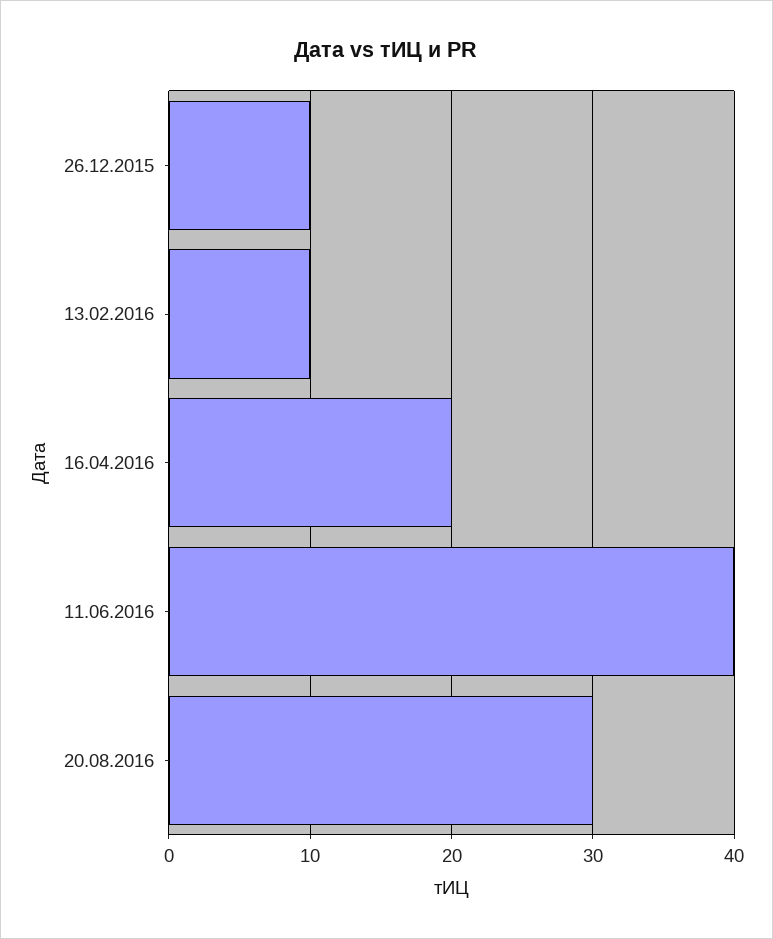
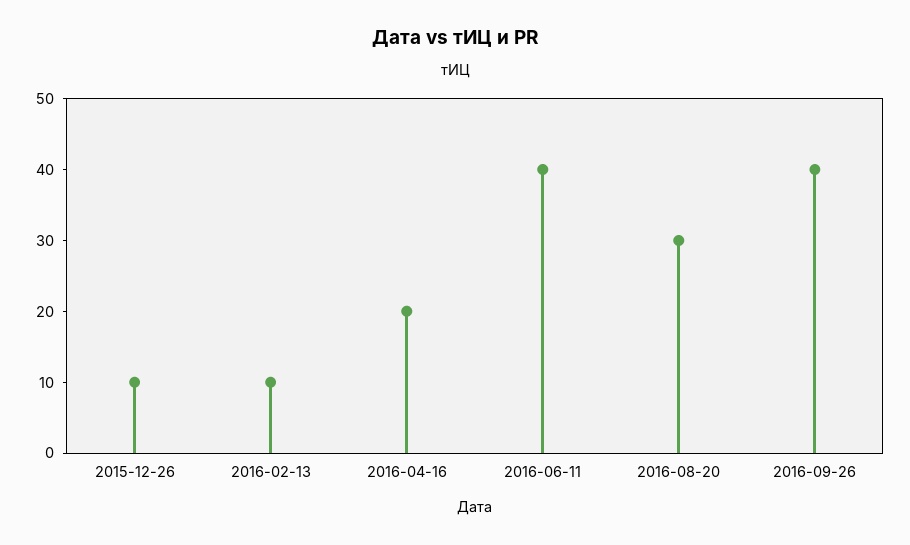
2016-09-26: none -> 40

